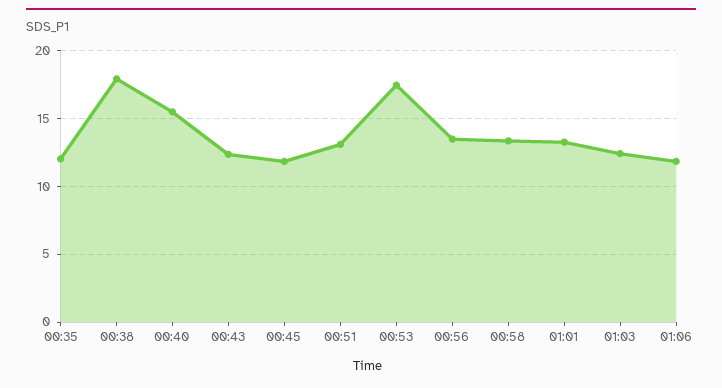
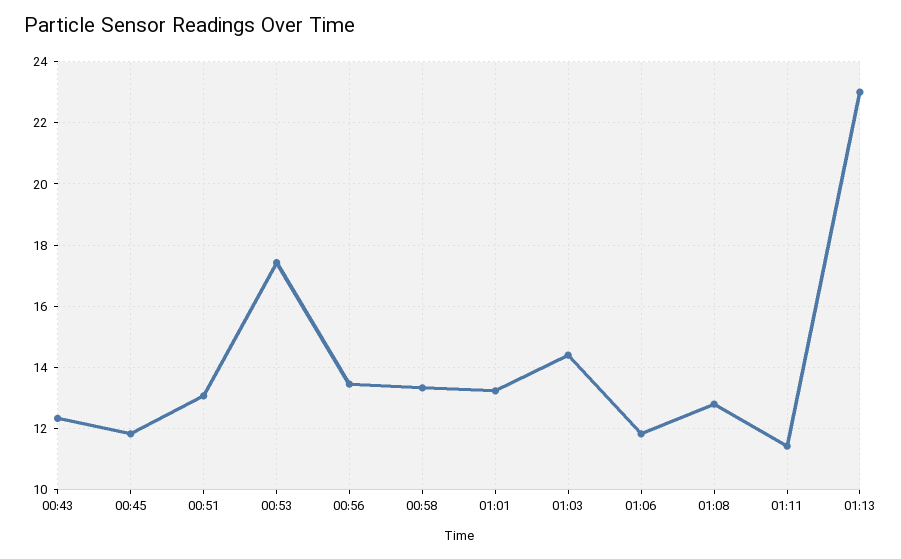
00:35: 12 -> none
00:38: 18 -> none
00:40: 15.5 -> none
01:03: 12.5 -> 14.4
01:08: none -> 12.8
01:11: none -> 11.4
01:13: none -> 23

